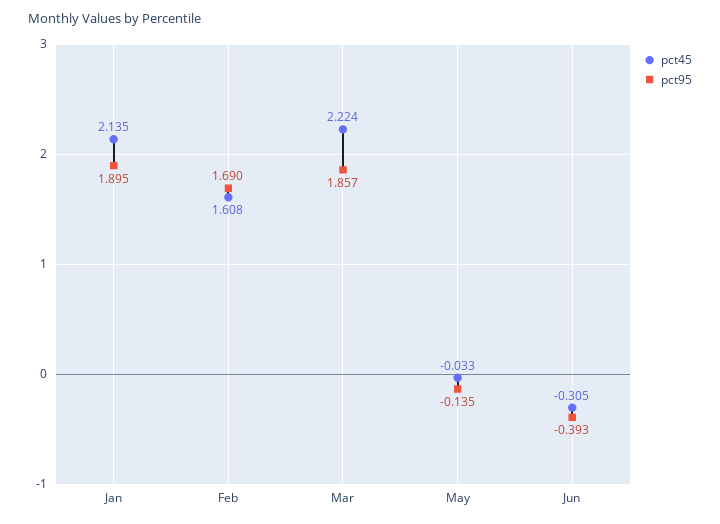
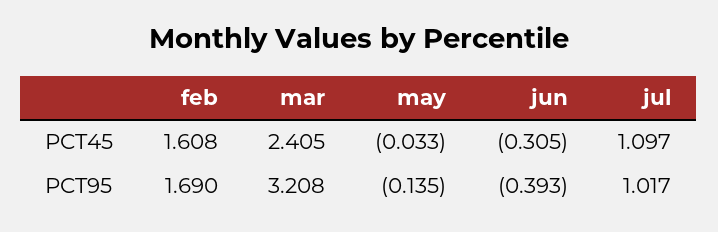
pct45, Jan: 2.135 -> none
pct95, Jan: 1.895 -> none
pct45, Mar: 2.224 -> 2.405
pct95, Mar: 1.857 -> 3.208
pct45, jul: none -> 1.097
pct95, jul: none -> 1.017

